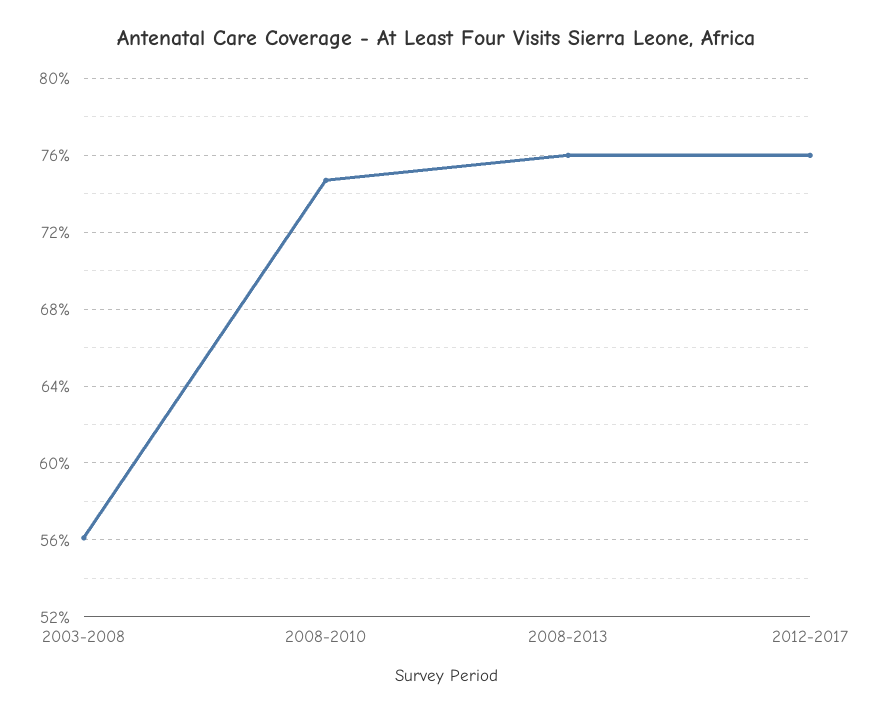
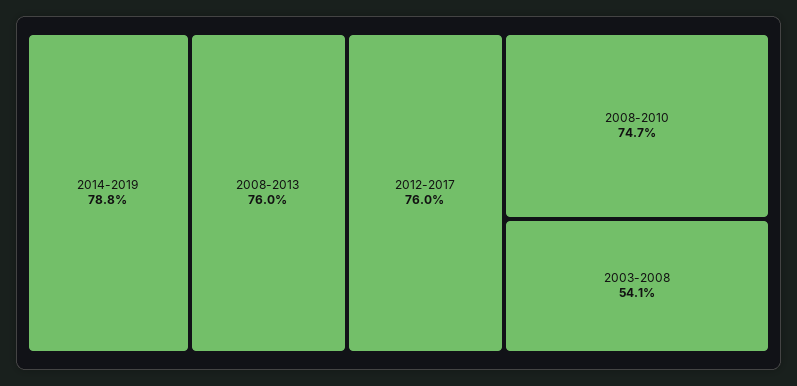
2003-2008: 56 -> 54.1
2014-2019: none -> 78.8

